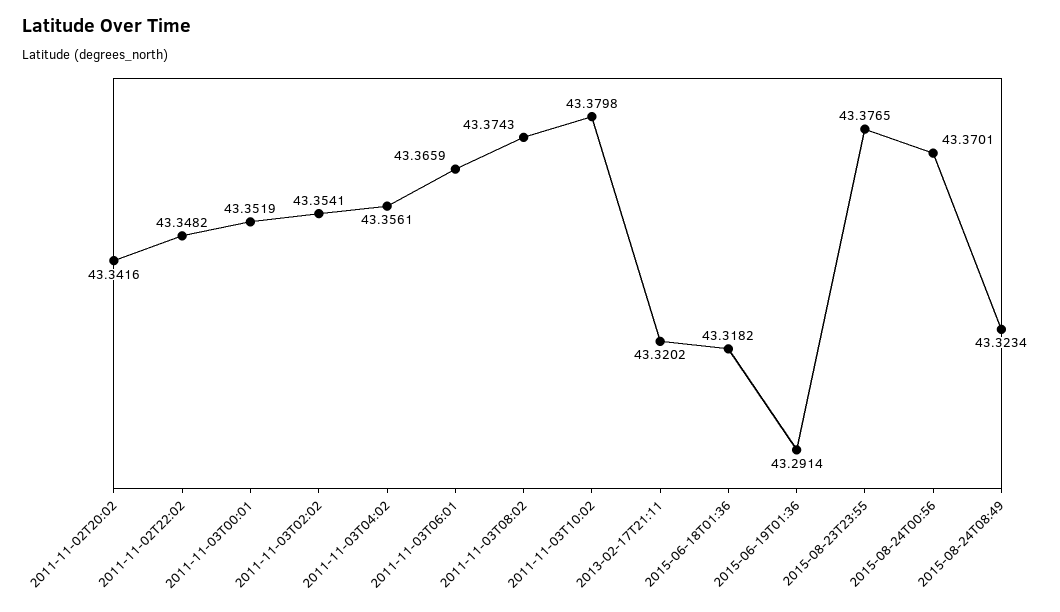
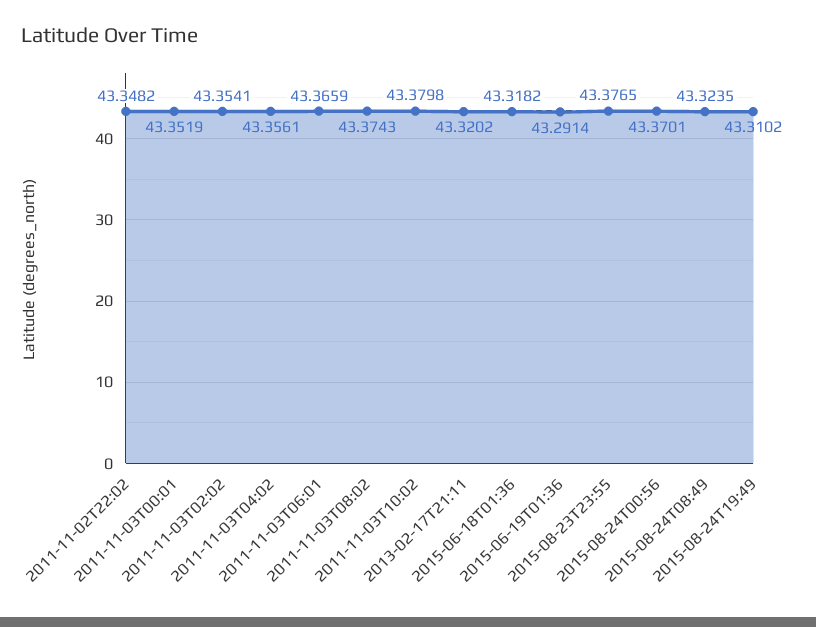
2011-11-02T20:02: 43.3416 -> none
2015-08-24T08:49: 43.3234 -> 43.3235
2015-08-24T19:49: none -> 43.3102

